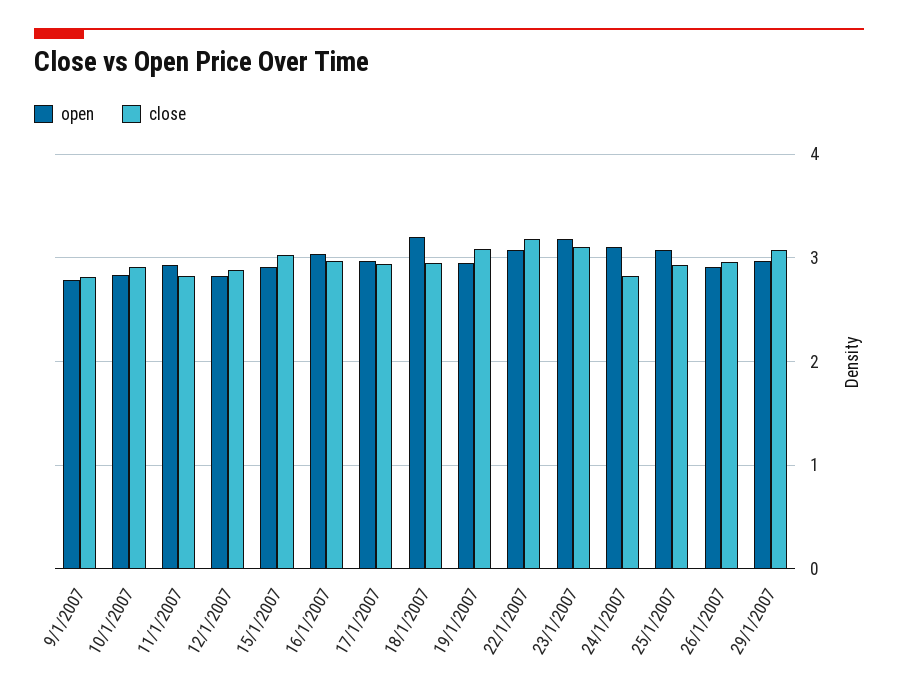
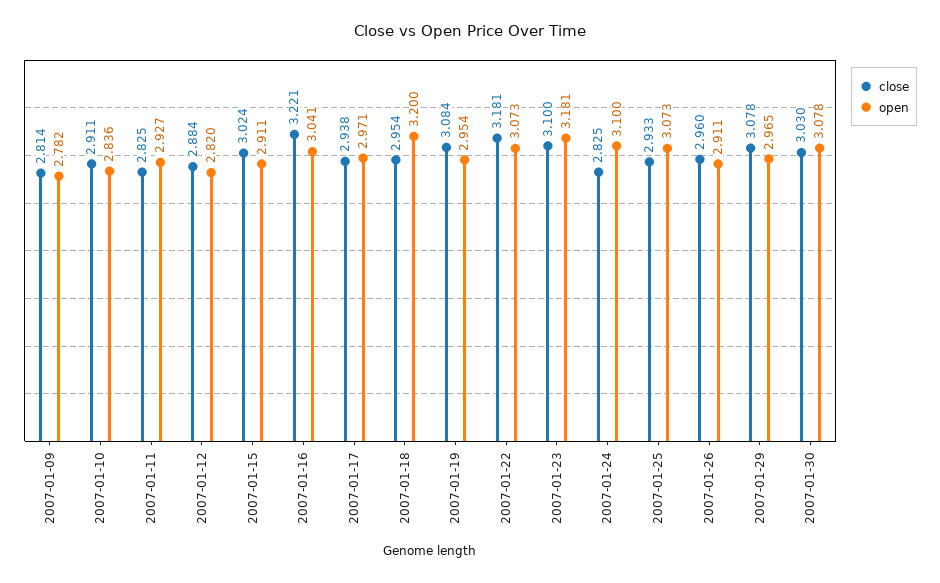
close, 16/1/2007: 3 -> 3.221
close, 2007-01-30: none -> 3.03
open, 2007-01-30: none -> 3.078

